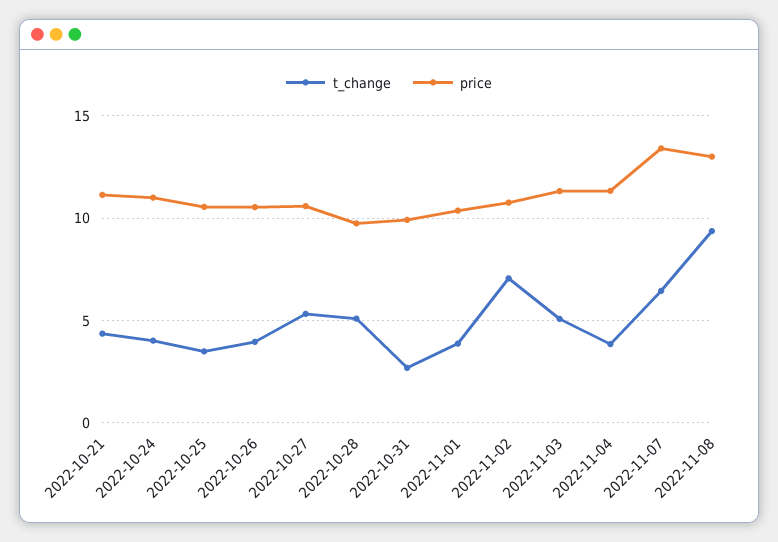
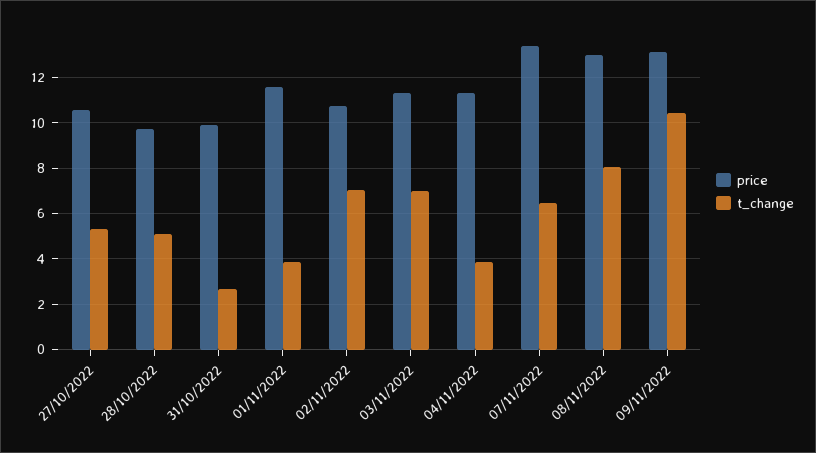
t_change, 2022-10-21: 4.5 -> none
price, 2022-10-21: 11 -> none
t_change, 2022-10-24: 4 -> none
price, 2022-10-24: 11 -> none
t_change, 2022-10-25: 3.5 -> none
price, 2022-10-25: 10.5 -> none
t_change, 2022-10-26: 4 -> none
price, 2022-10-26: 10.5 -> none
price, 2022-11-01: 10.5 -> 11.5
t_change, 2022-11-03: 5 -> 7
t_change, 2022-11-08: 9.5 -> 8
price, 09/11/2022: none -> 13
t_change, 09/11/2022: none -> 10.5

